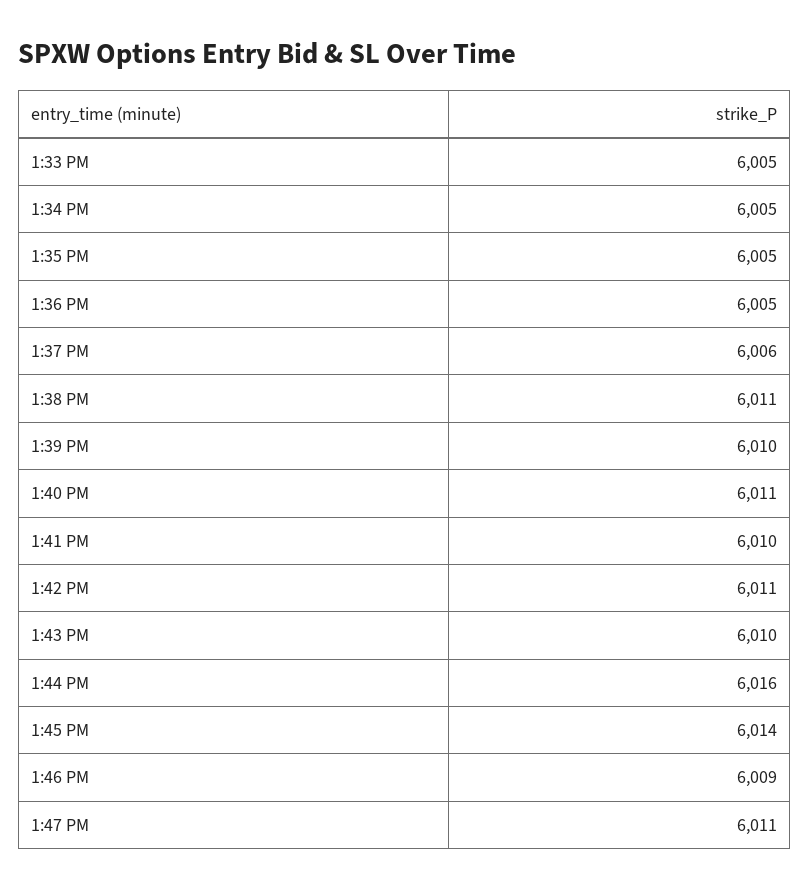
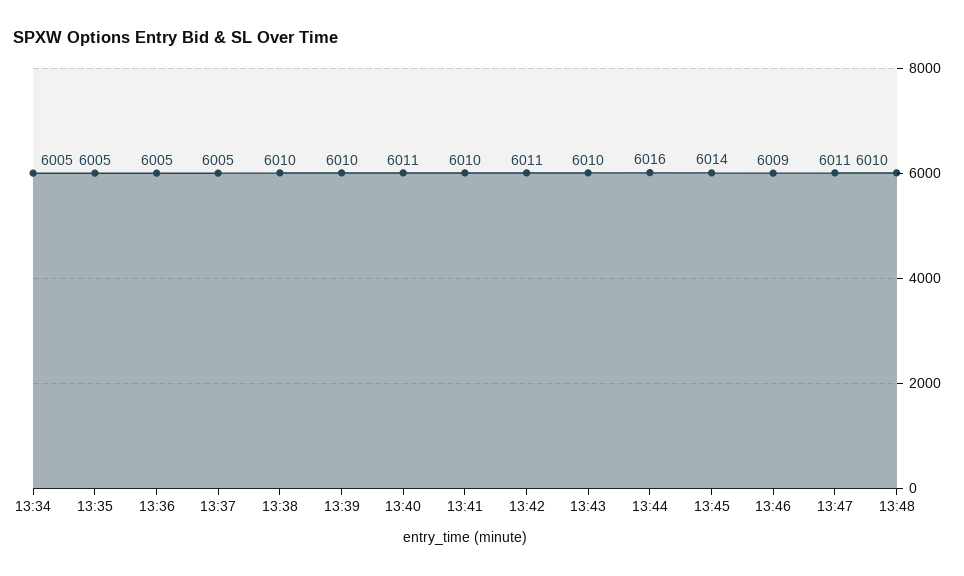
1:33 PM: 6005 -> none
1:37 PM: 6006 -> 6005
1:38 PM: 6011 -> 6010
13:48: none -> 6010

